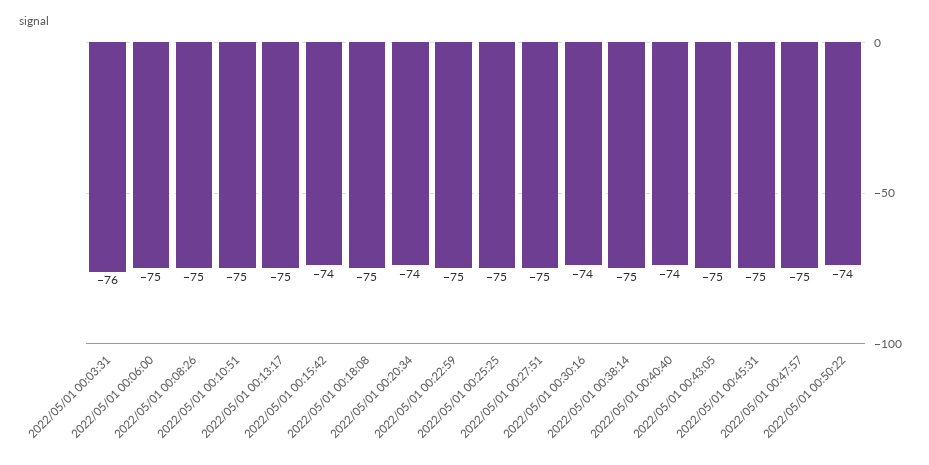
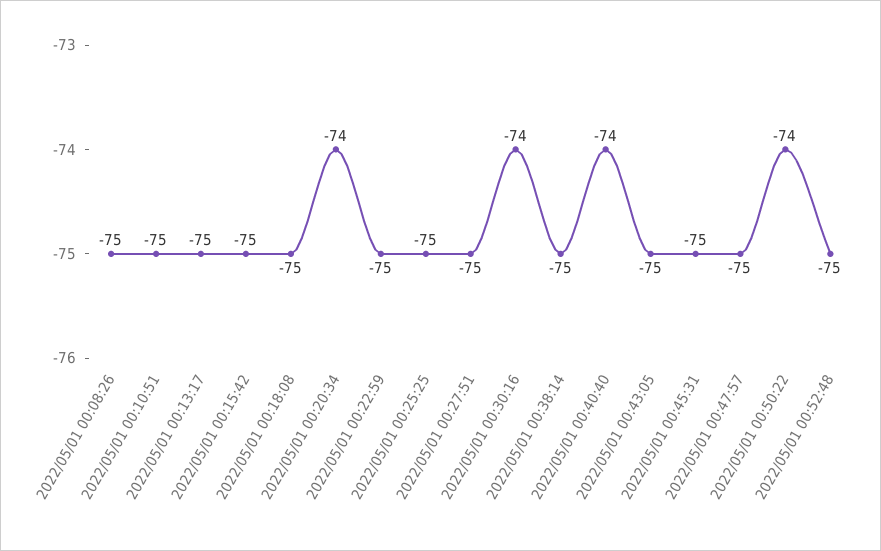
2022/05/01 00:03:31: -76 -> none
2022/05/01 00:06:00: -75 -> none
2022/05/01 00:15:42: -74 -> -75
2022/05/01 00:52:48: none -> -75

